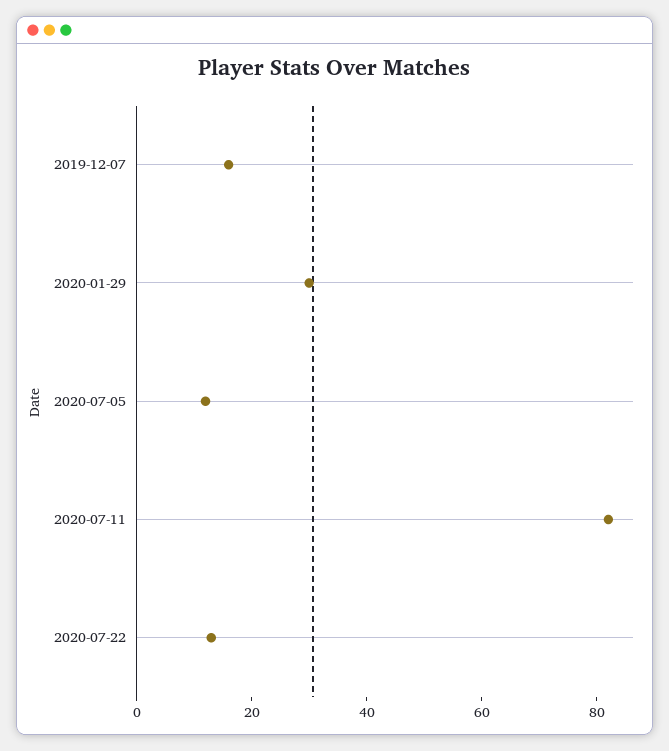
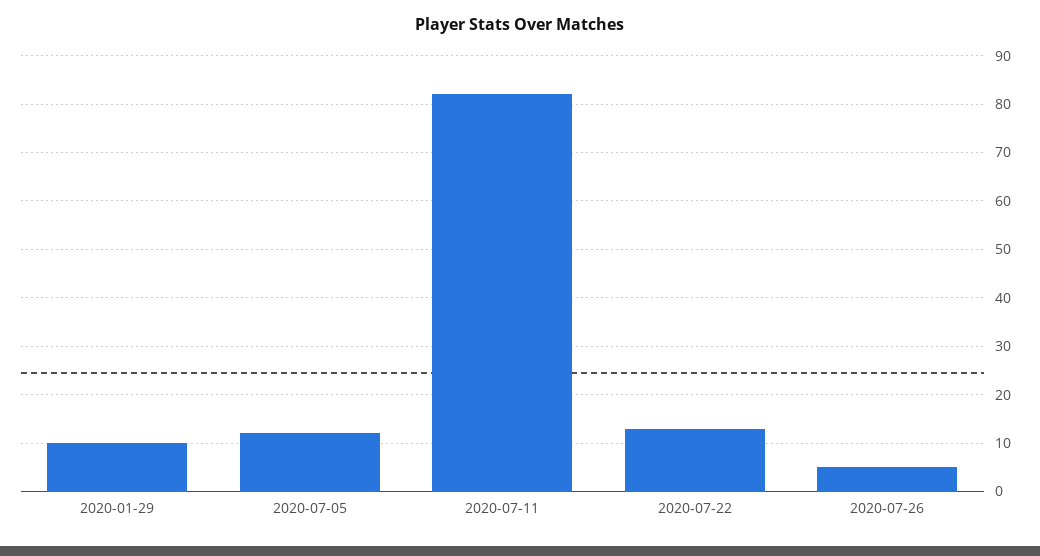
2019-12-07: 15 -> none
2020-01-29: 30 -> 10
2020-07-26: none -> 5

